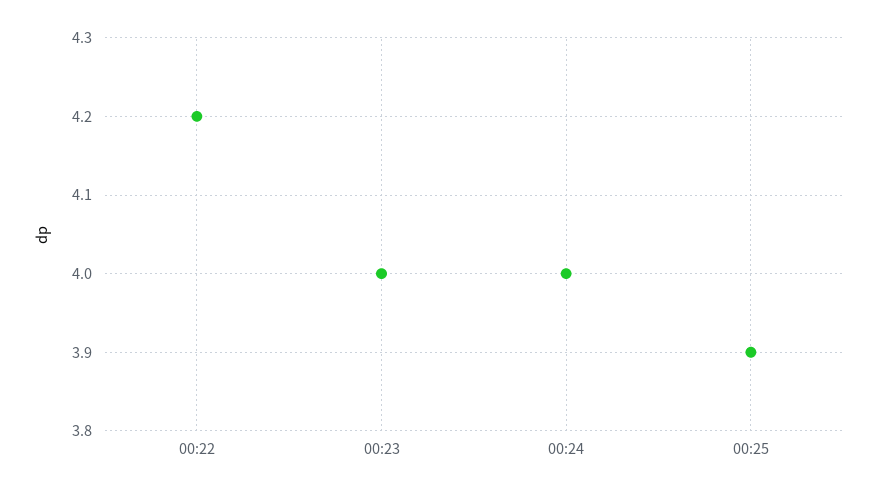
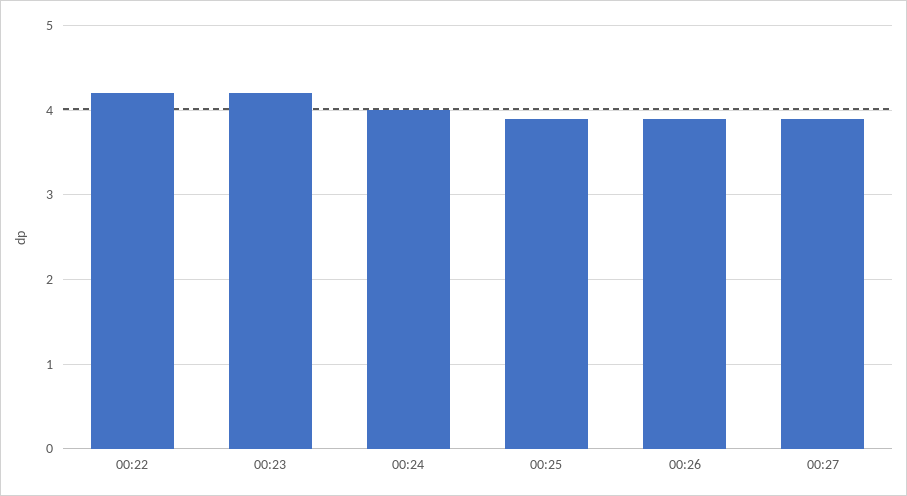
00:23: 4 -> 4.2
00:26: none -> 3.9
00:27: none -> 3.9

